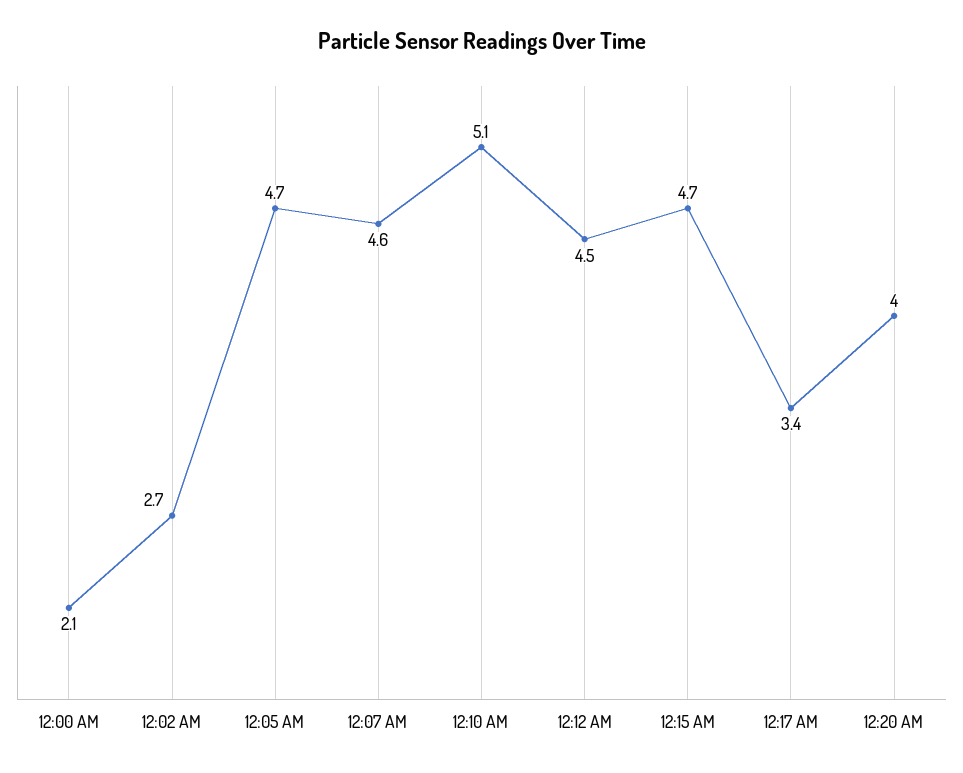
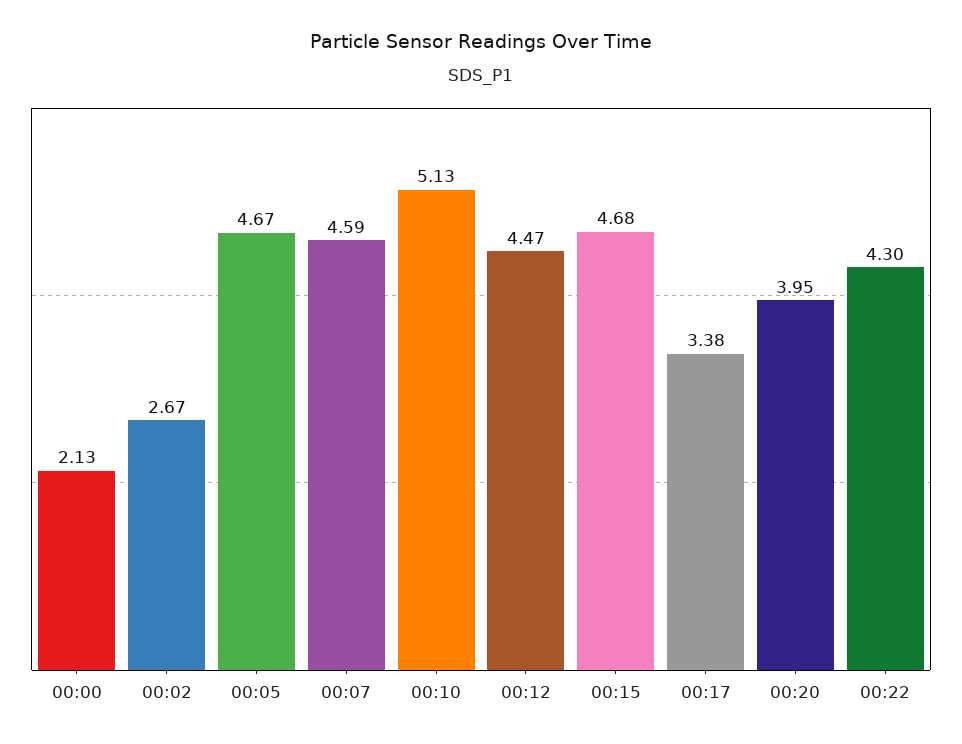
00:22: none -> 4.3

